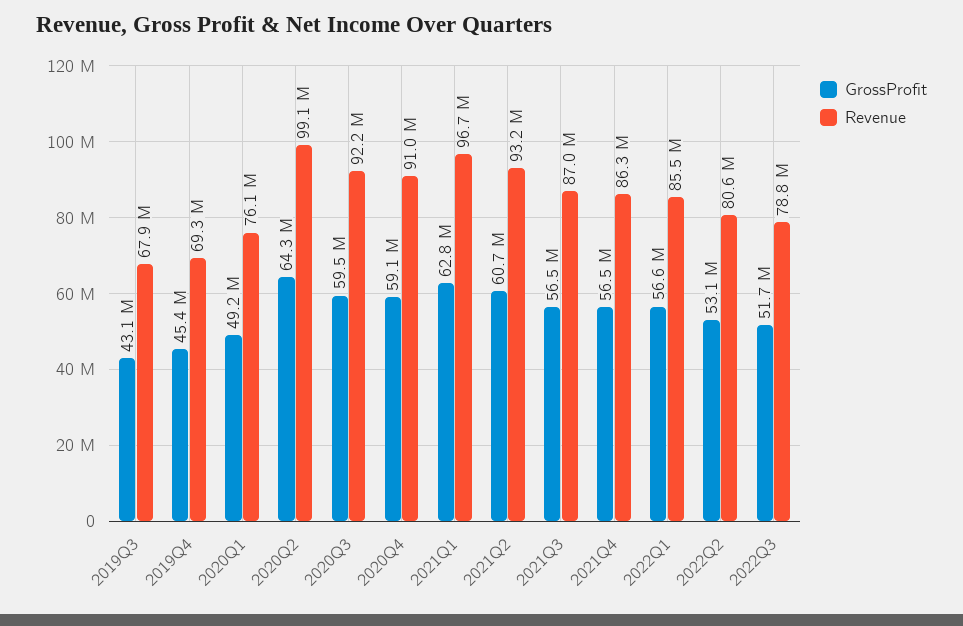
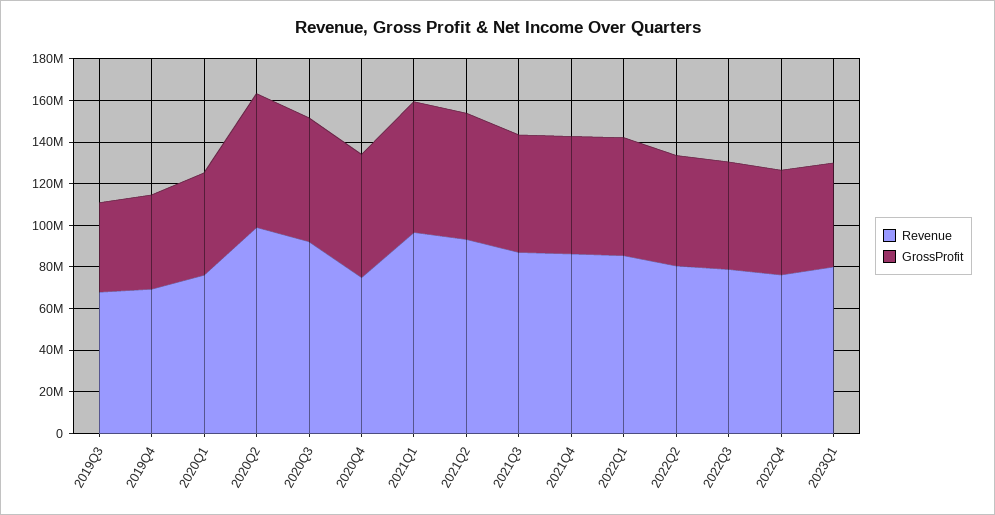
Revenue, 2020Q4: 91000000 -> 75000000
Revenue, 2022Q4: none -> 75000000
GrossProfit, 2022Q4: none -> 50000000
Revenue, 2023Q1: none -> 80000000
GrossProfit, 2023Q1: none -> 50000000

